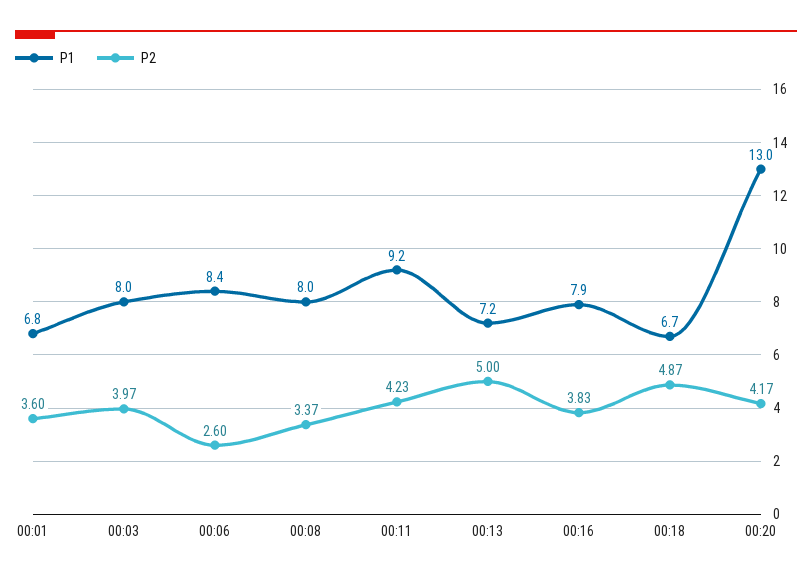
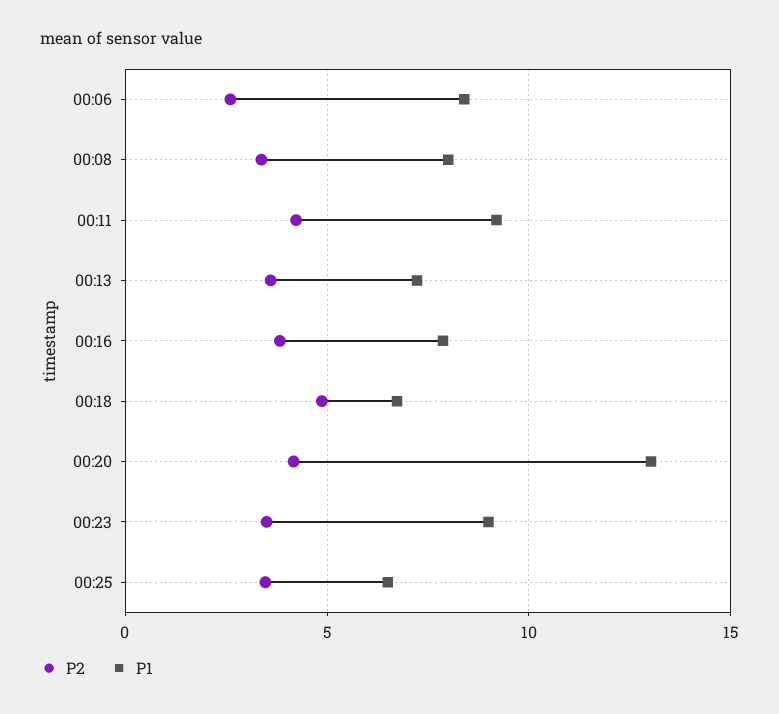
P1, 00:01: 6.8 -> none
P2, 00:01: 3.6 -> none
P1, 00:03: 8 -> none
P2, 00:03: 3.97 -> none
P2, 00:13: 5 -> 3.5
P2, 00:23: none -> 3.5
P1, 00:23: none -> 9
P2, 00:25: none -> 3.5
P1, 00:25: none -> 6.5

